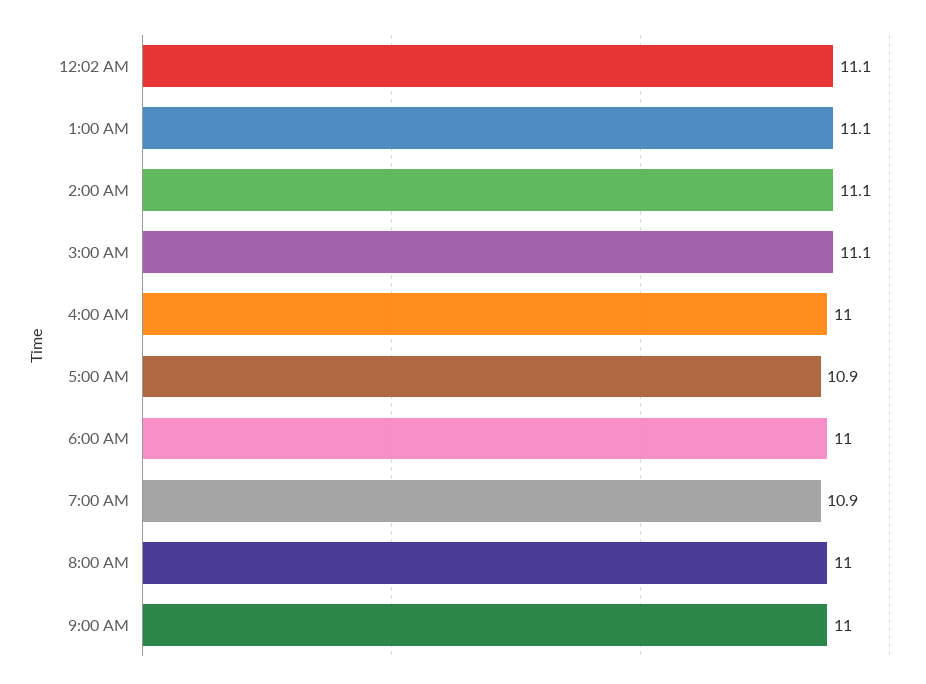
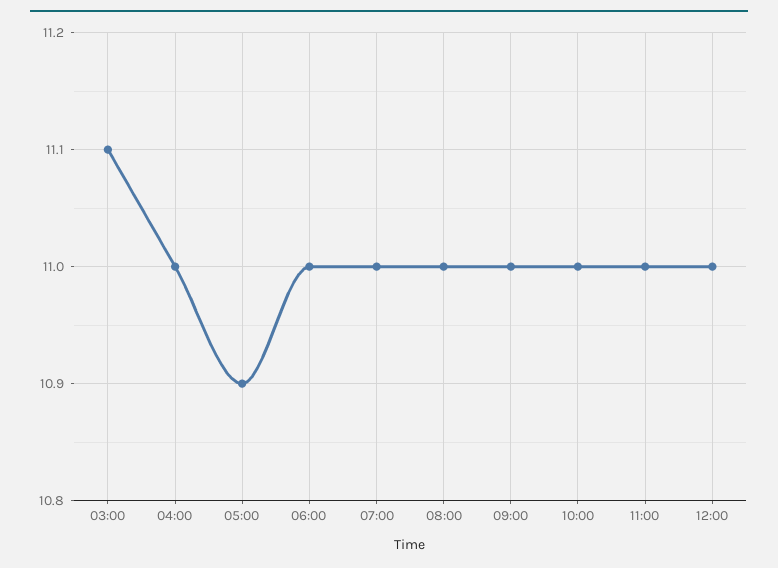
12:02 AM: 11.1 -> none
1:00 AM: 11.1 -> none
2:00 AM: 11.1 -> none
7:00 AM: 10.9 -> 11
10:00: none -> 11
11:00: none -> 11
12:00: none -> 11

